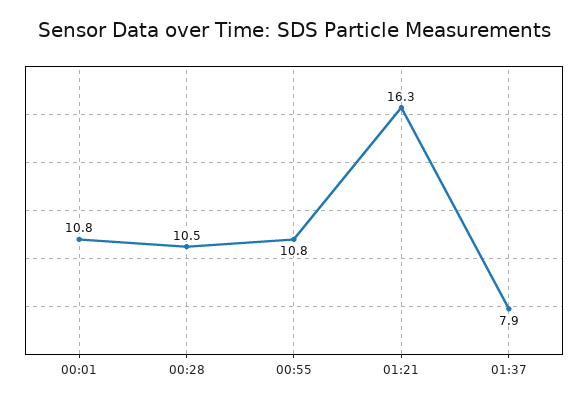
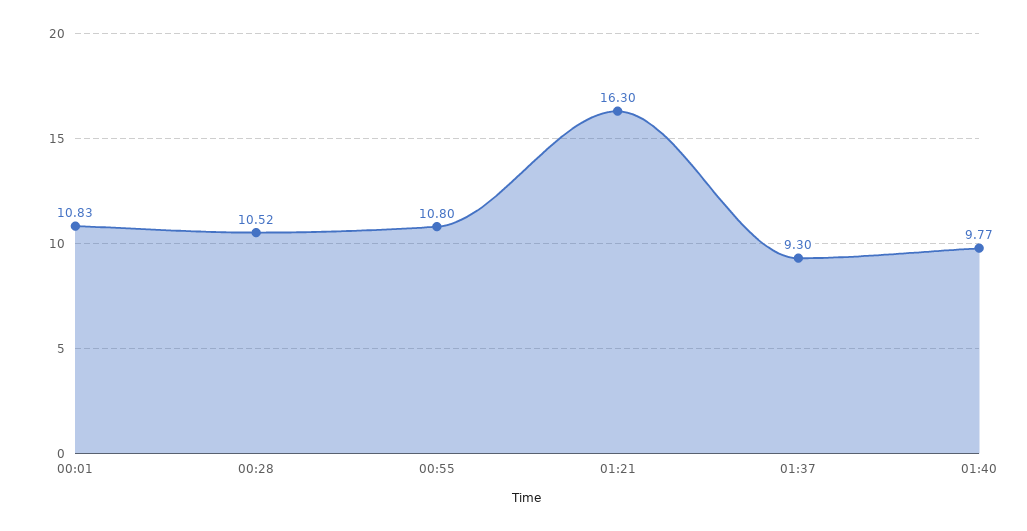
01:37: 7.9 -> 9.3
01:40: none -> 9.77

